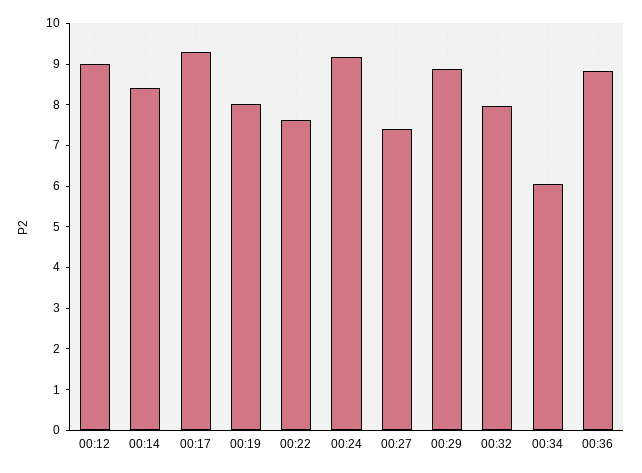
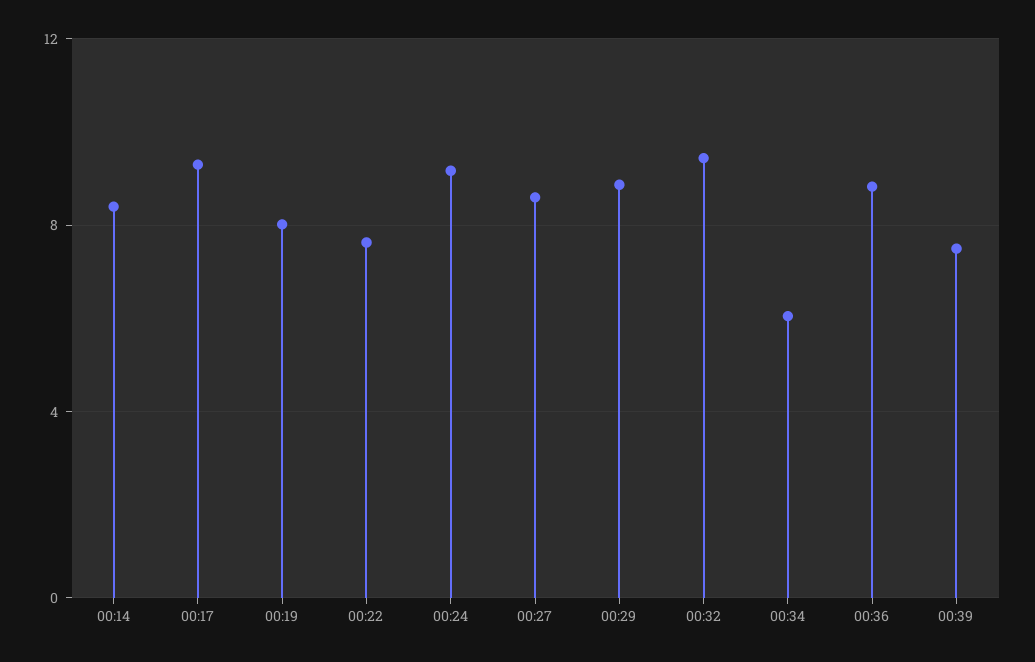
00:12: 9 -> none
00:27: 7.4 -> 8.5
00:32: 8 -> 9.5
00:39: none -> 7.5

